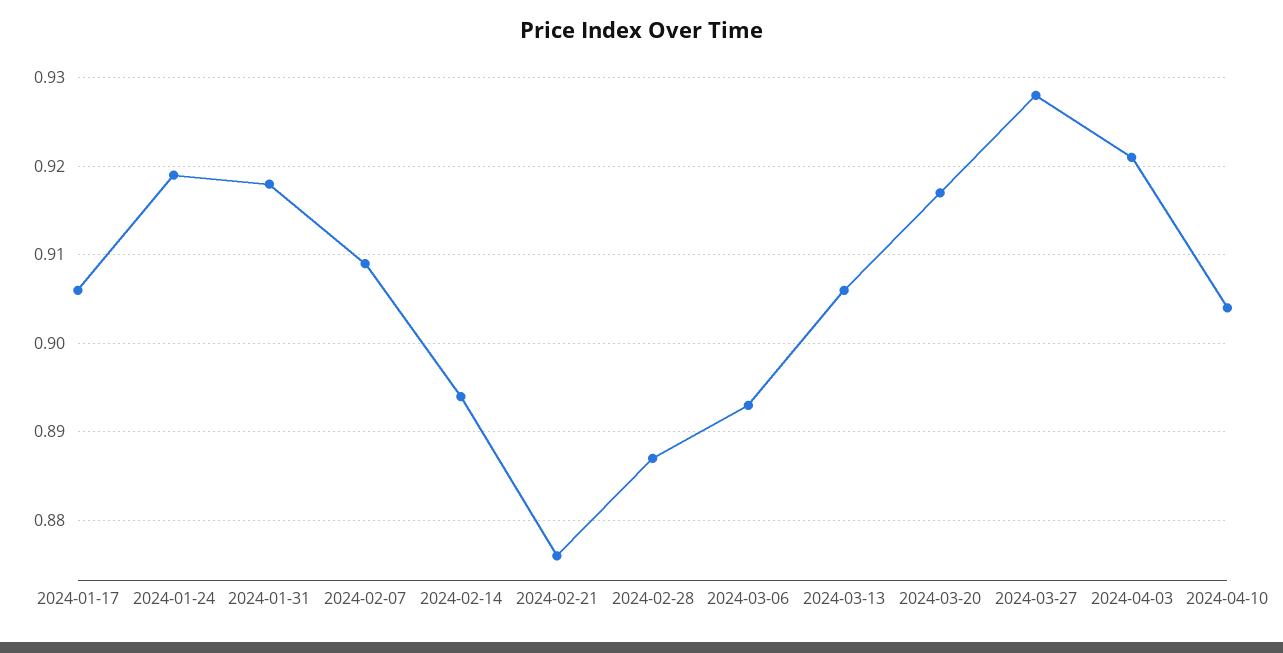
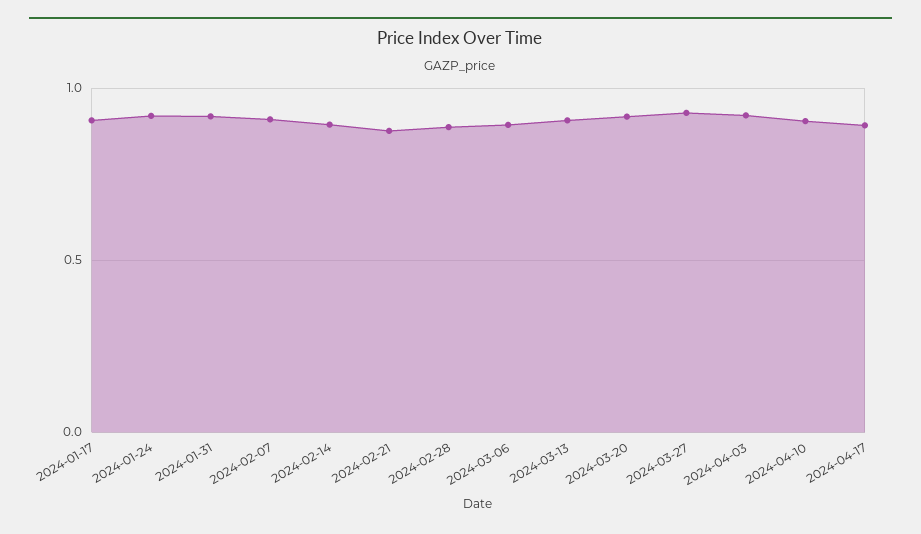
2024-04-17: none -> 0.9

